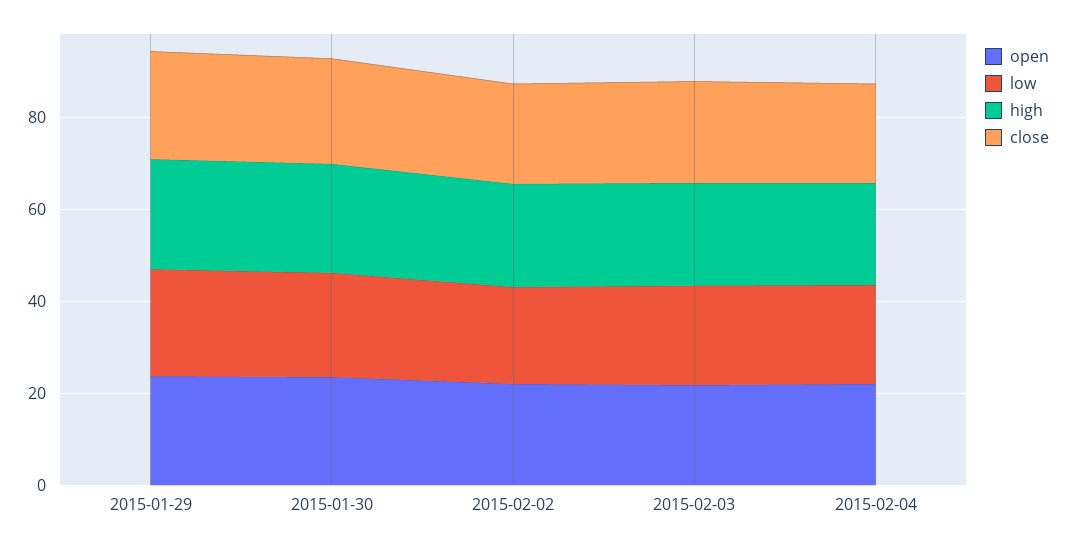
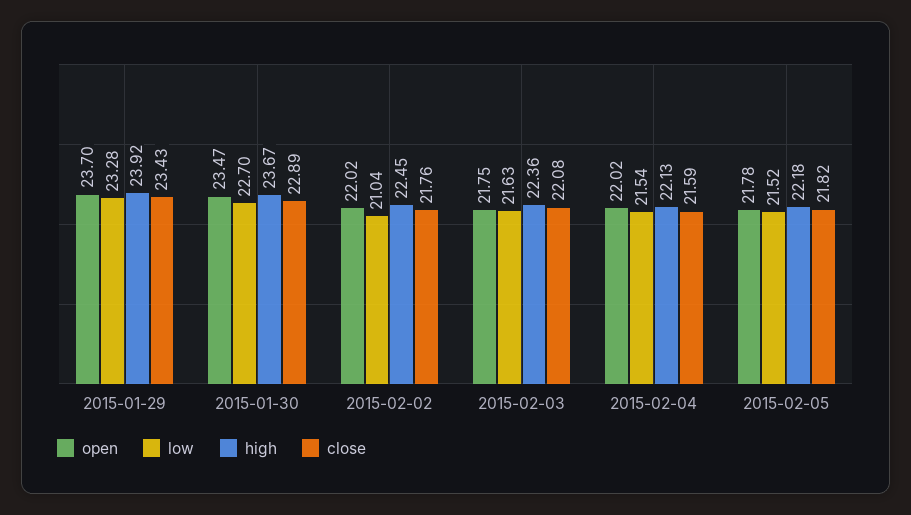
open, 2015-02-05: none -> 21.78
low, 2015-02-05: none -> 21.52
high, 2015-02-05: none -> 22.18
close, 2015-02-05: none -> 21.82

